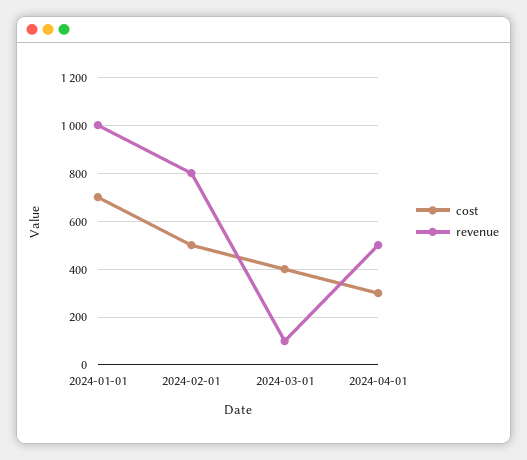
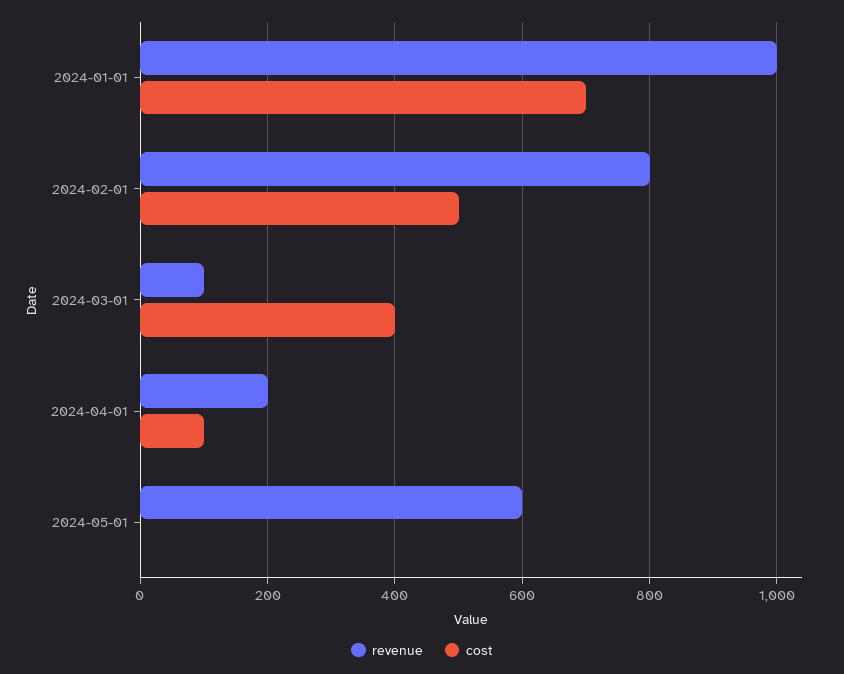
cost, 2024-04-01: 300 -> 100
revenue, 2024-04-01: 500 -> 200
revenue, 2024-05-01: none -> 600
cost, 2024-05-01: none -> 0

